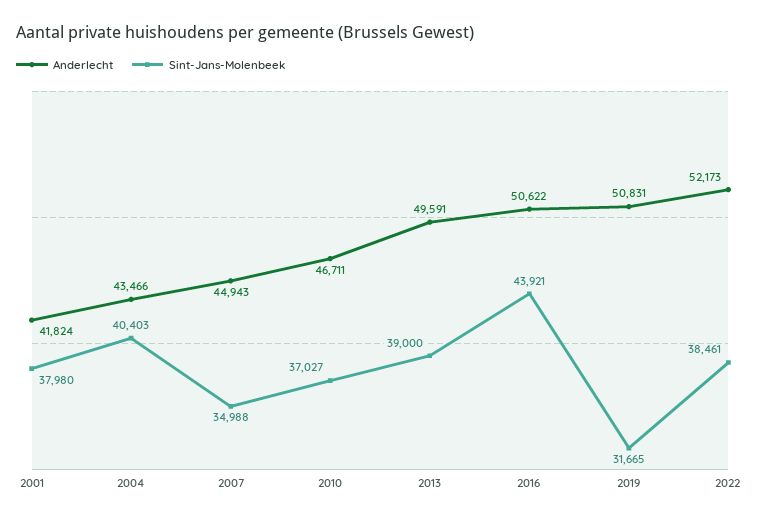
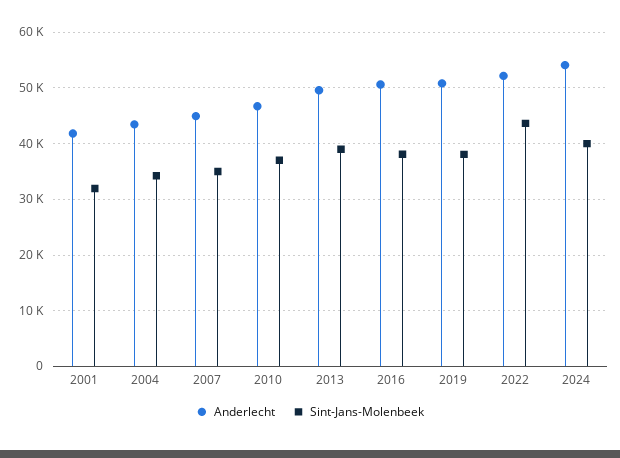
Sint-Jans-Molenbeek, 2001: 37980 -> 32000
Sint-Jans-Molenbeek, 2004: 40403 -> 34000
Sint-Jans-Molenbeek, 2016: 43921 -> 38000
Sint-Jans-Molenbeek, 2019: 31665 -> 38000
Sint-Jans-Molenbeek, 2022: 38461 -> 44000
Anderlecht, 2024: none -> 54000
Sint-Jans-Molenbeek, 2024: none -> 40000

